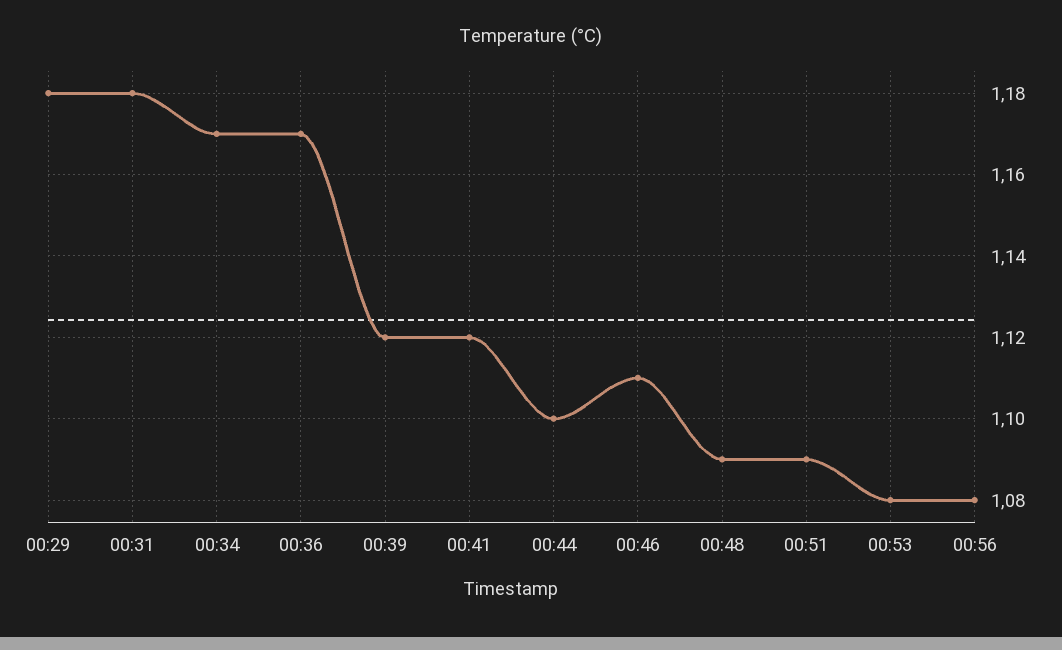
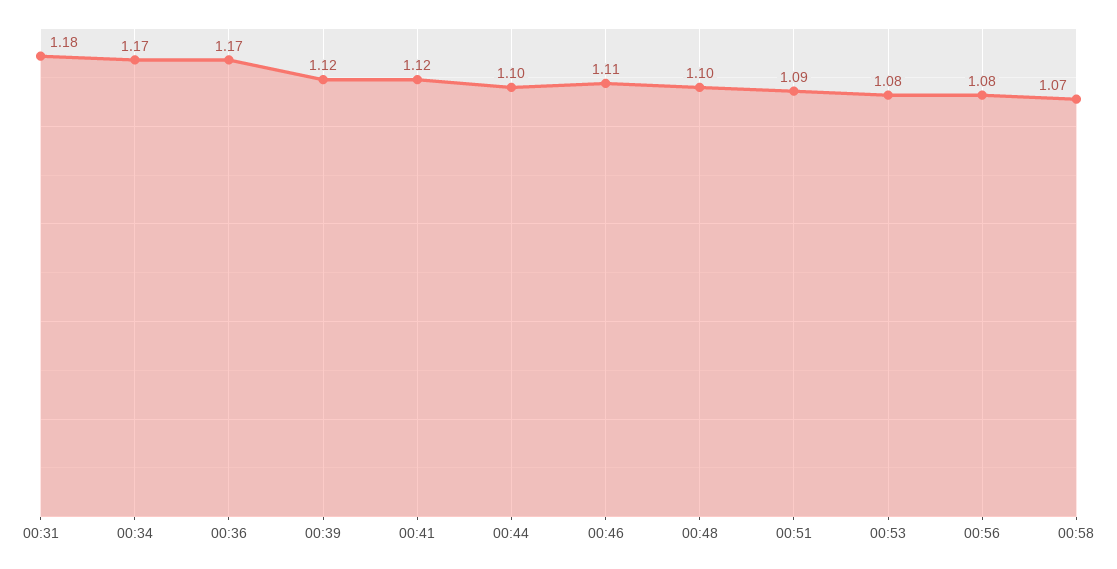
00:29: 1.18 -> none
00:48: 1.09 -> 1.1
00:58: none -> 1.07

